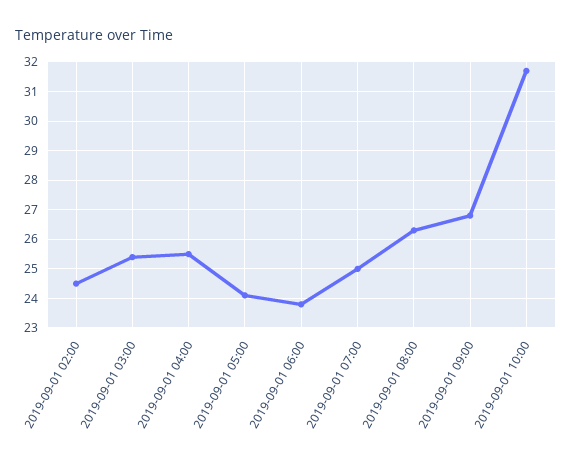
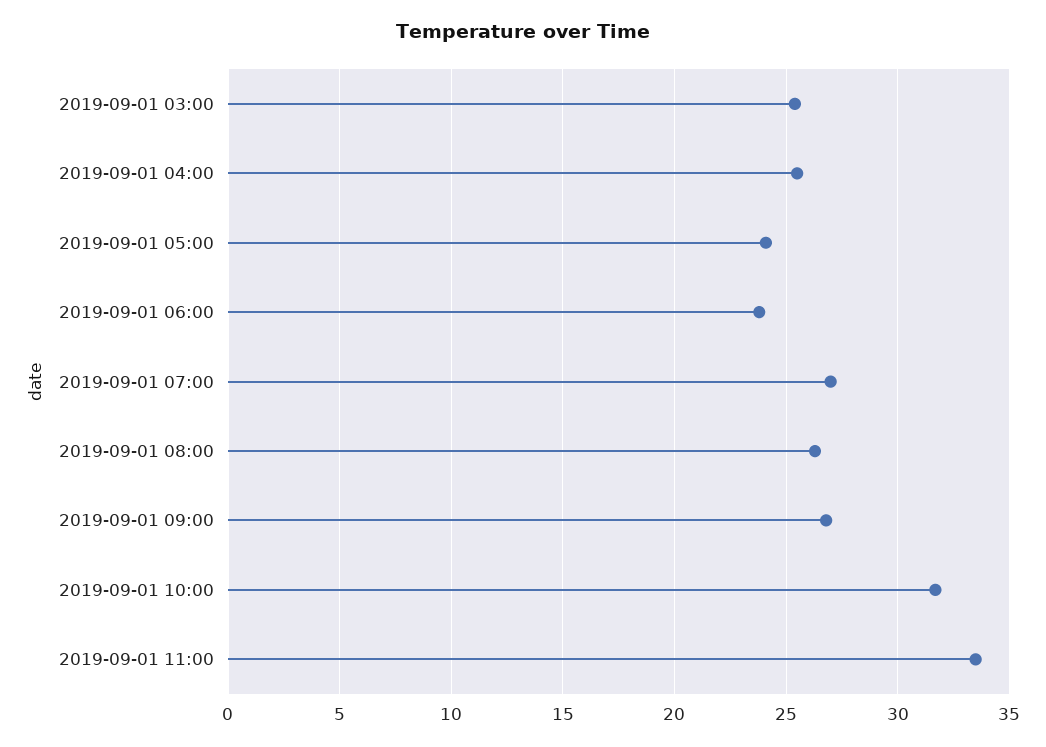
2019-09-01 02:00: 24.5 -> none
2019-09-01 07:00: 25 -> 27
2019-09-01 11:00: none -> 33.5

